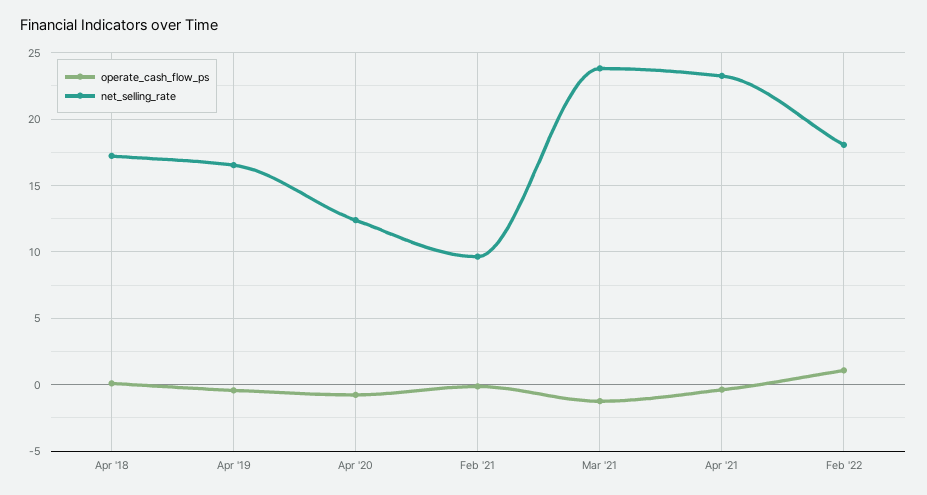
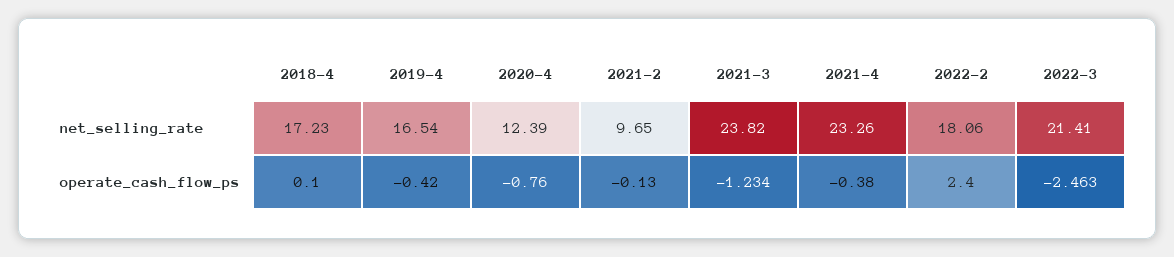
operate_cash_flow_ps, Feb '22: 1 -> 2.4
net_selling_rate, 2022-3: none -> 21.41
operate_cash_flow_ps, 2022-3: none -> -2.463

